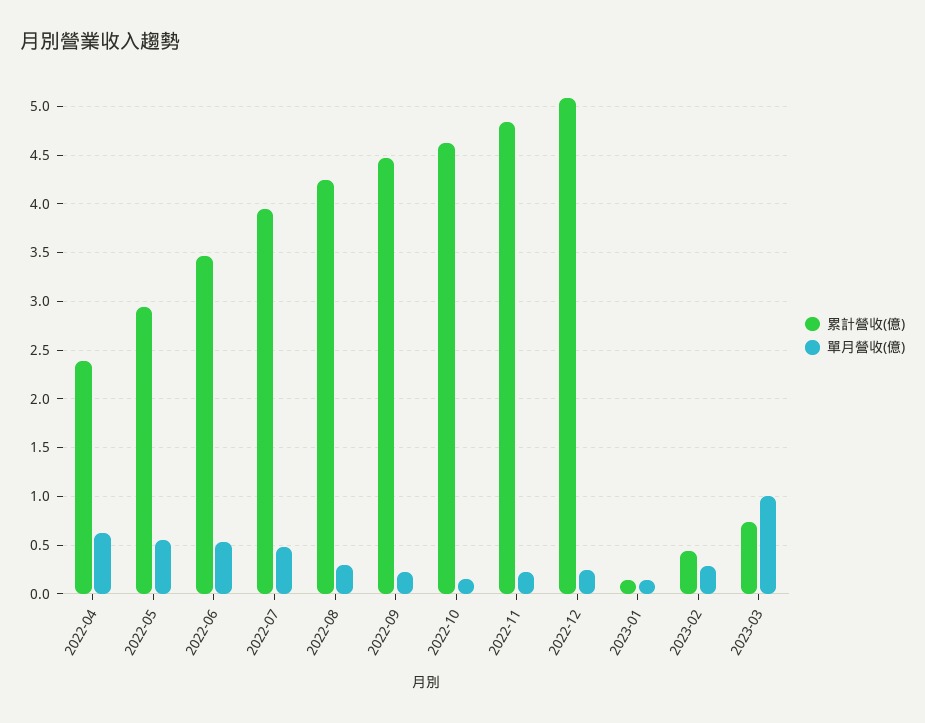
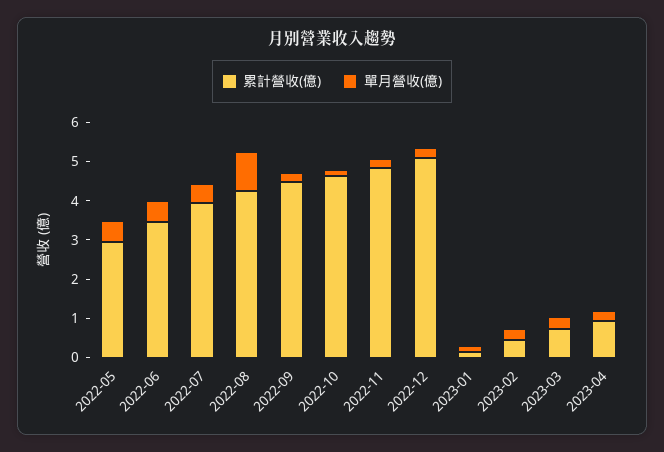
累計營收(億), 2022-04: 2.4 -> none
單月營收(億), 2022-04: 0.6 -> none
單月營收(億), 2022-08: 0.3 -> 1
單月營收(億), 2023-03: 1 -> 0.25
累計營收(億), 2023-04: none -> 1
單月營收(億), 2023-04: none -> 0.25

